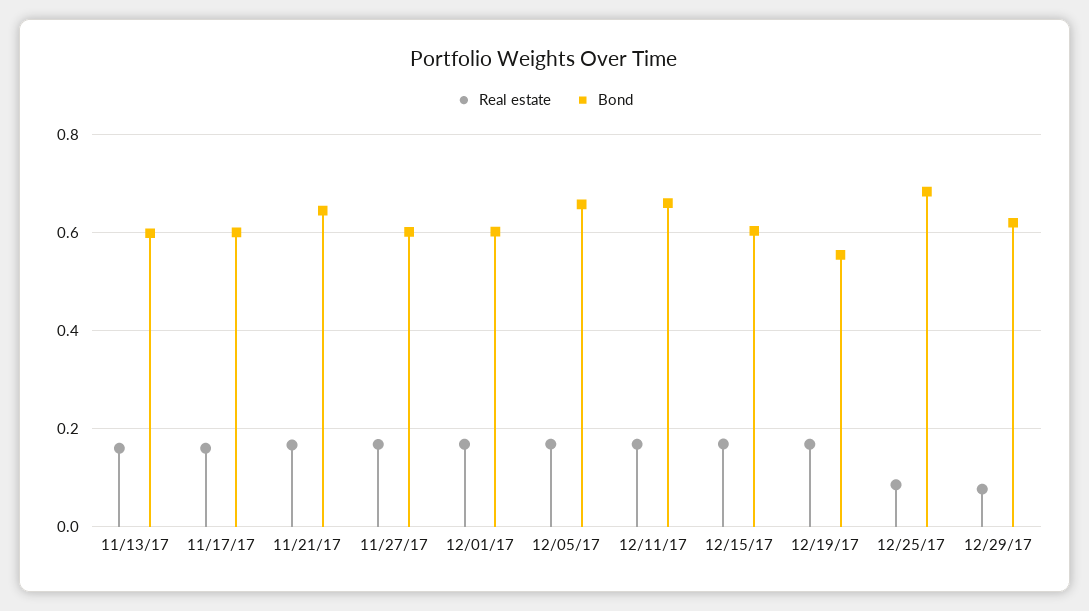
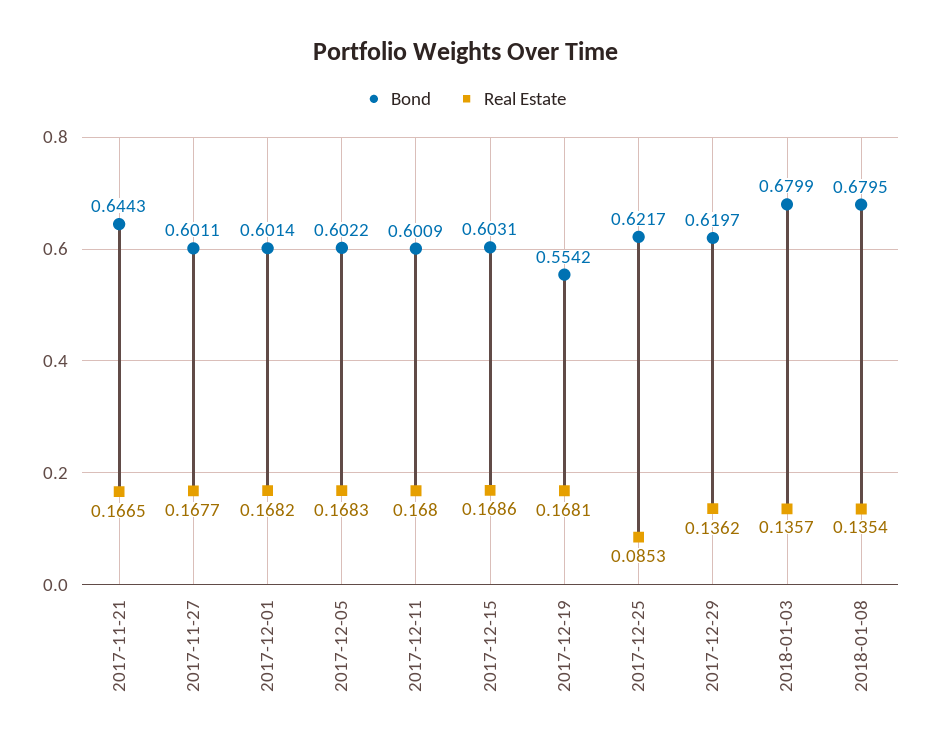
Real estate, 11/13/17: 0.16 -> none
Bond, 11/13/17: 0.6 -> none
Real estate, 11/17/17: 0.16 -> none
Bond, 11/17/17: 0.6 -> none
Bond, 12/05/17: 0.66 -> 0.6022
Bond, 12/11/17: 0.66 -> 0.6009
Bond, 12/25/17: 0.68 -> 0.6217
Real estate, 12/29/17: 0.08 -> 0.1362
Bond, 2018-01-03: none -> 0.6799
Real estate, 2018-01-03: none -> 0.1357
Bond, 2018-01-08: none -> 0.6795
Real estate, 2018-01-08: none -> 0.1354

